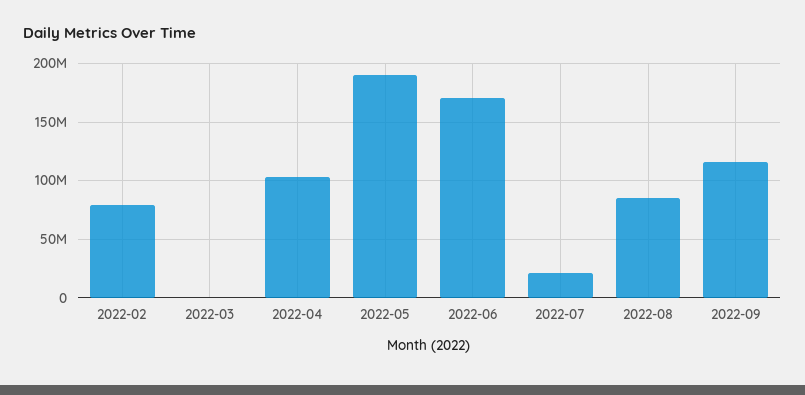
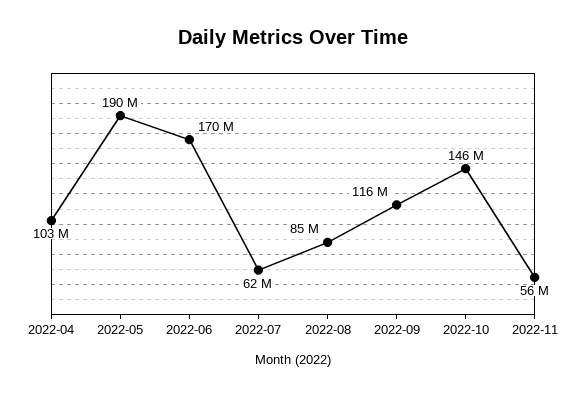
2022-02: 80000000 -> none
2022-03: 0 -> none
2022-07: 20000000 -> 62000000
2022-10: none -> 146000000
2022-11: none -> 56000000

